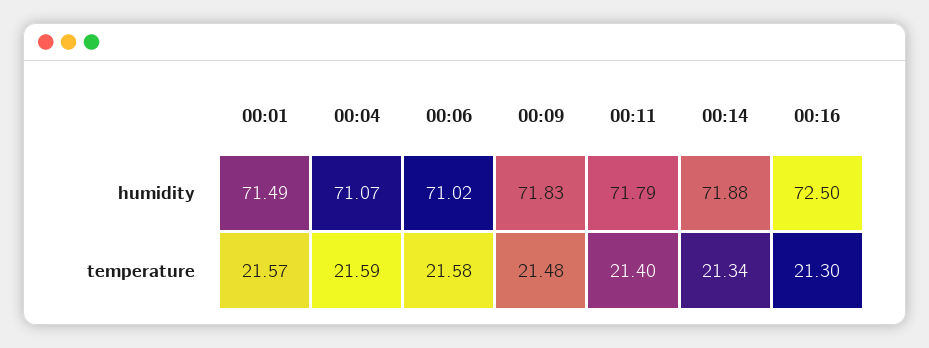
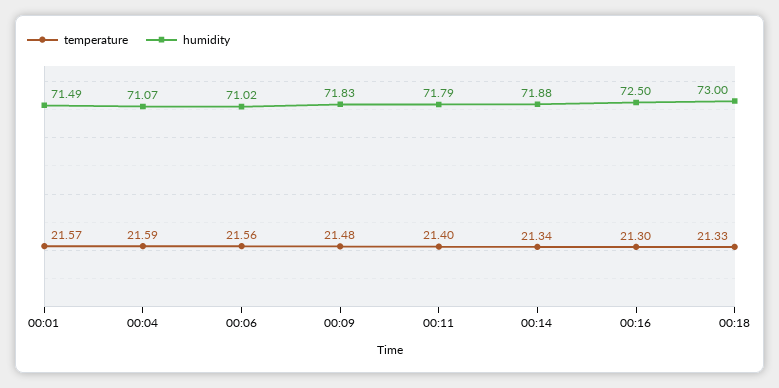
temperature, 00:06: 21.58 -> 21.56
temperature, 00:18: none -> 21.33
humidity, 00:18: none -> 73

